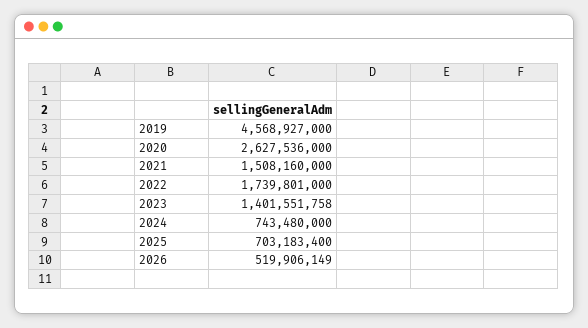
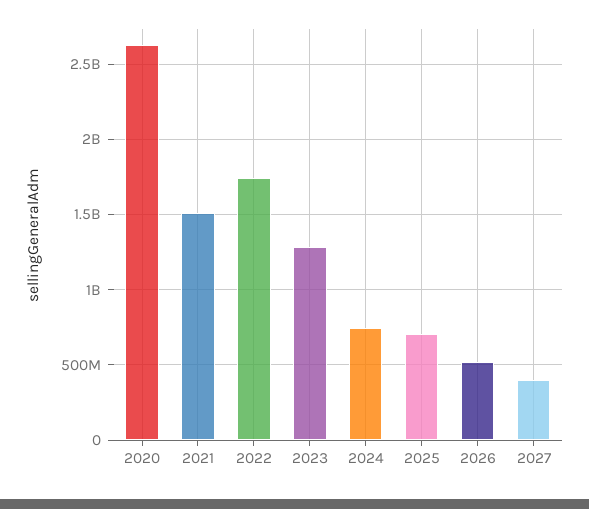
2019: 4568927000 -> none
2023: 1401551758 -> 1300000000
2027: none -> 400000000

